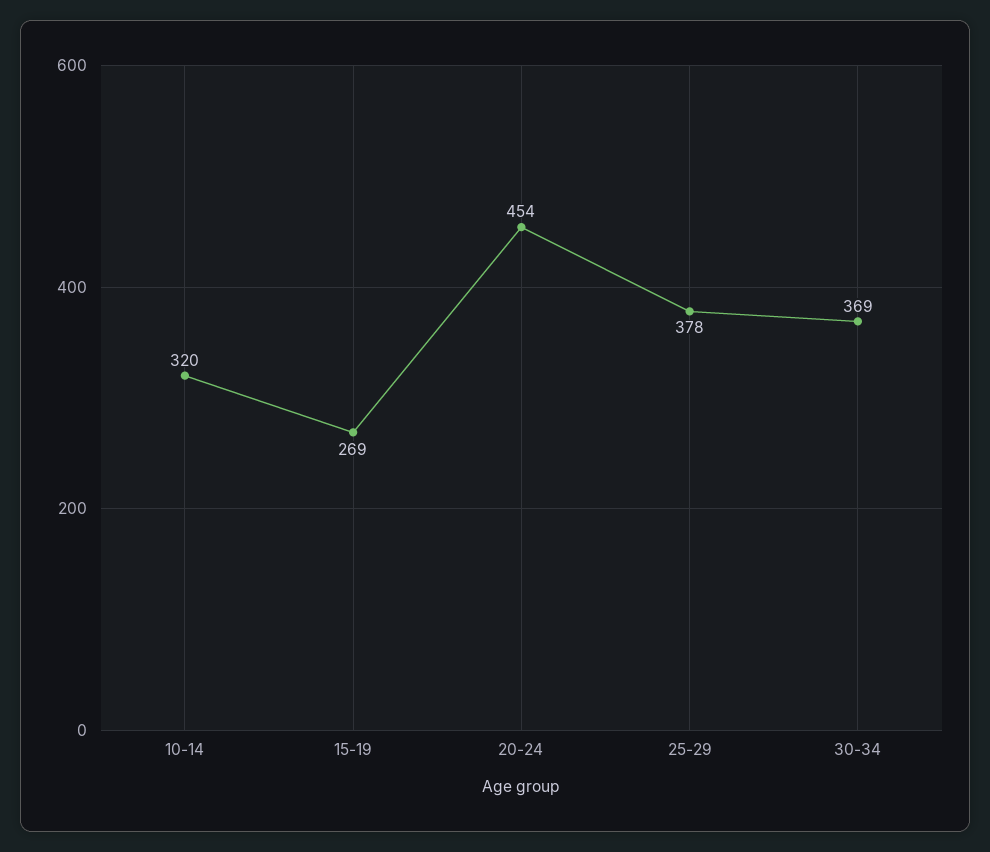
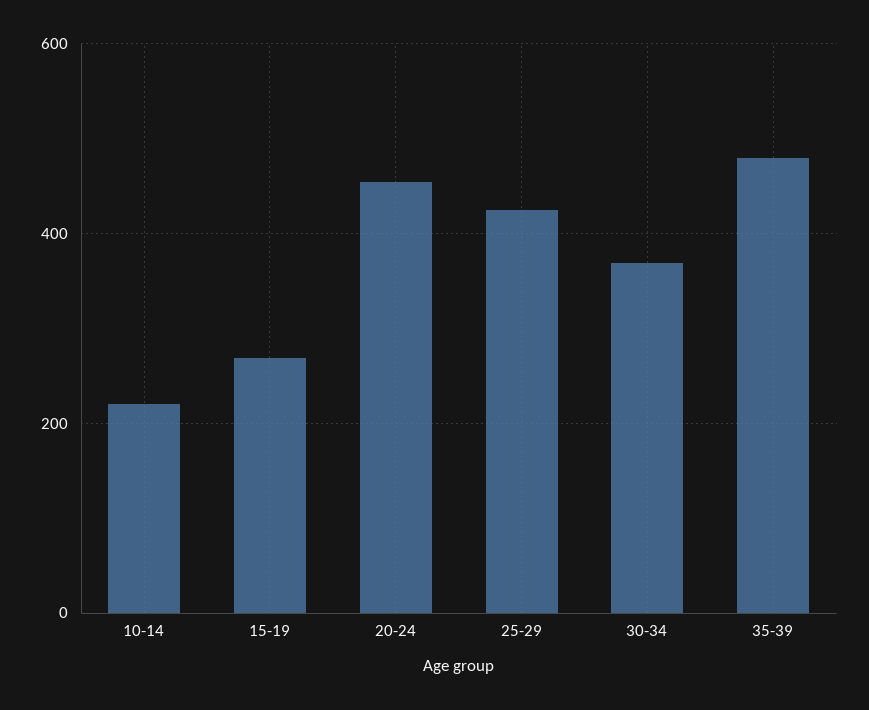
10-14: 320 -> 220
25-29: 378 -> 420
35-39: none -> 480

